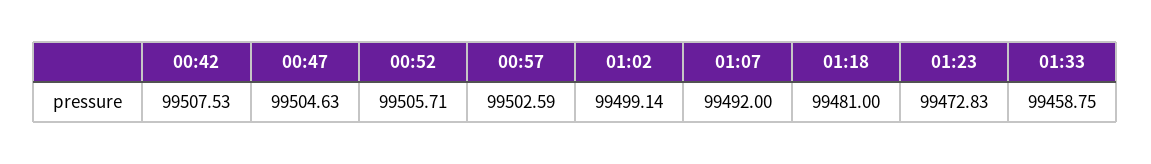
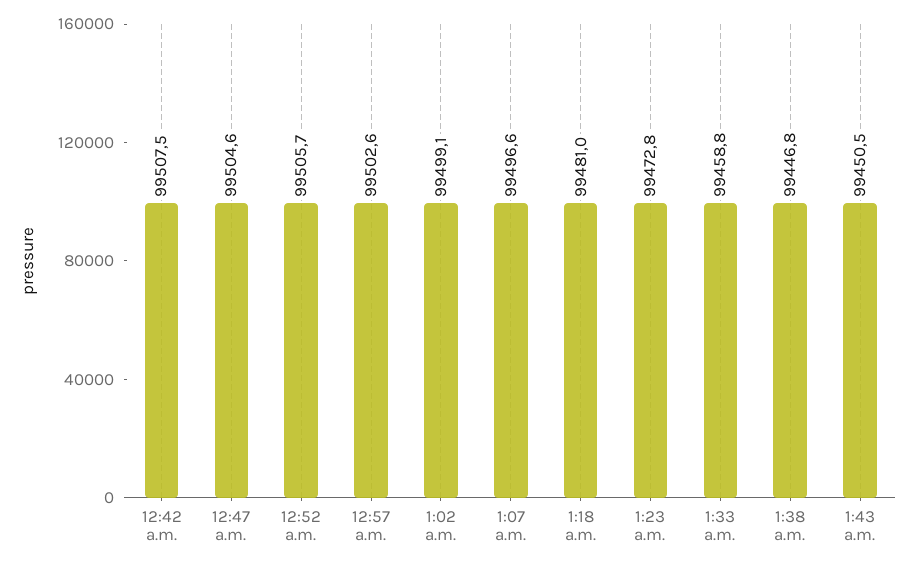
01:07: 99492 -> 99496.6
1:38 a.m.: none -> 99446.8
1:43 a.m.: none -> 99450.5

